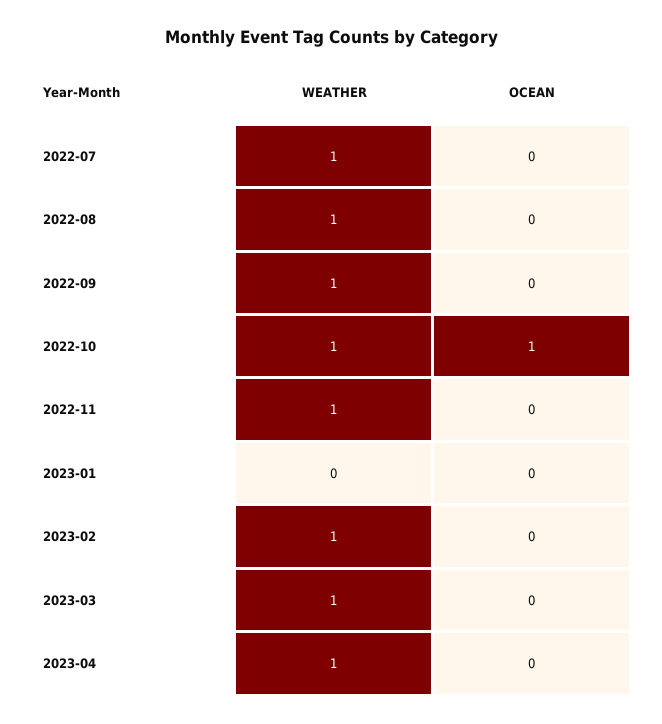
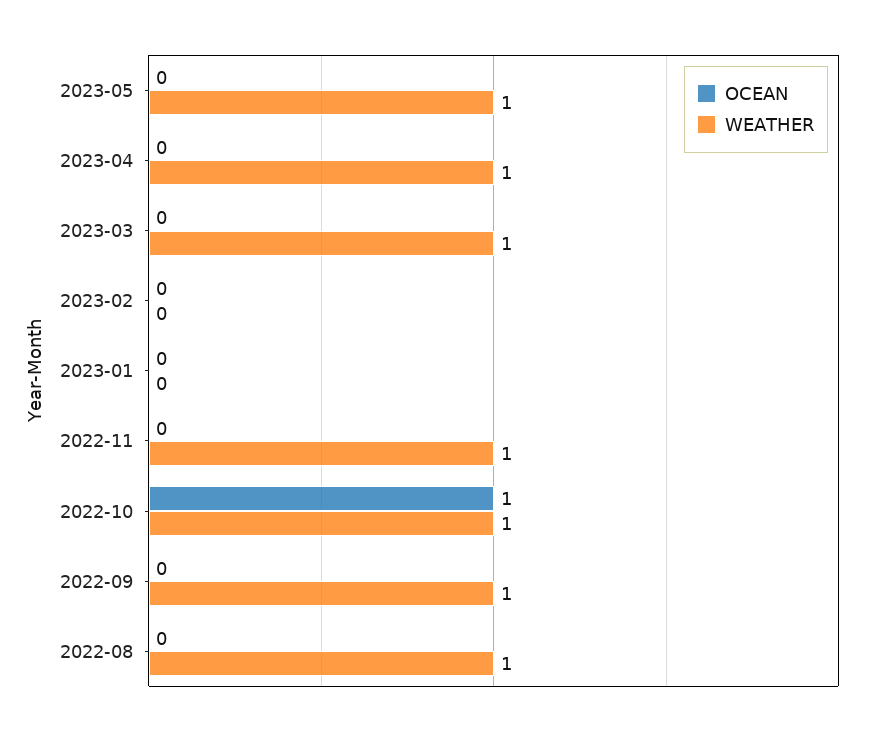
WEATHER, 2022-07: 1 -> none
OCEAN, 2022-07: 0 -> none
WEATHER, 2023-02: 1 -> 0
OCEAN, 2023-05: none -> 0
WEATHER, 2023-05: none -> 1

